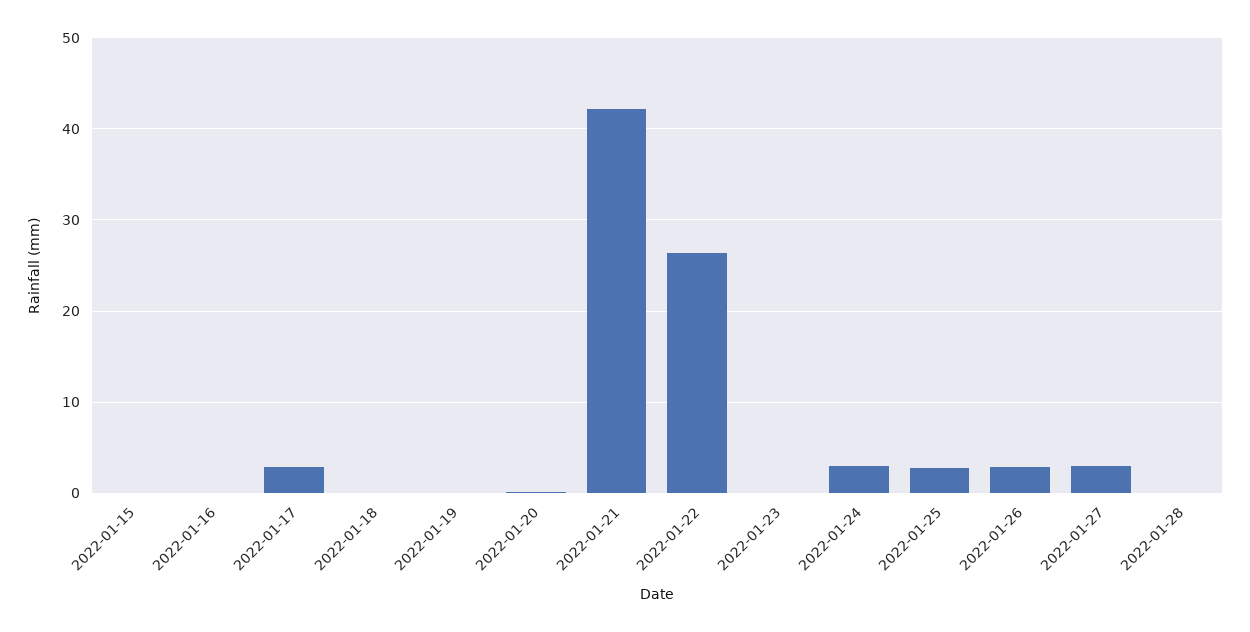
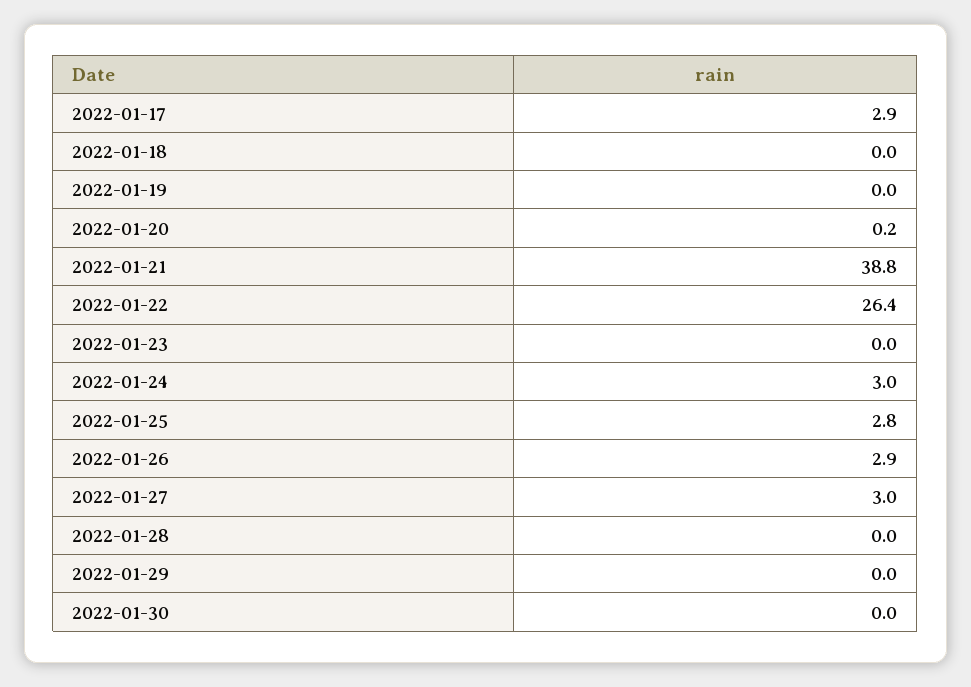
2022-01-15: 0 -> none
2022-01-16: 0 -> none
2022-01-21: 42 -> 38.8
2022-01-29: none -> 0
2022-01-30: none -> 0

